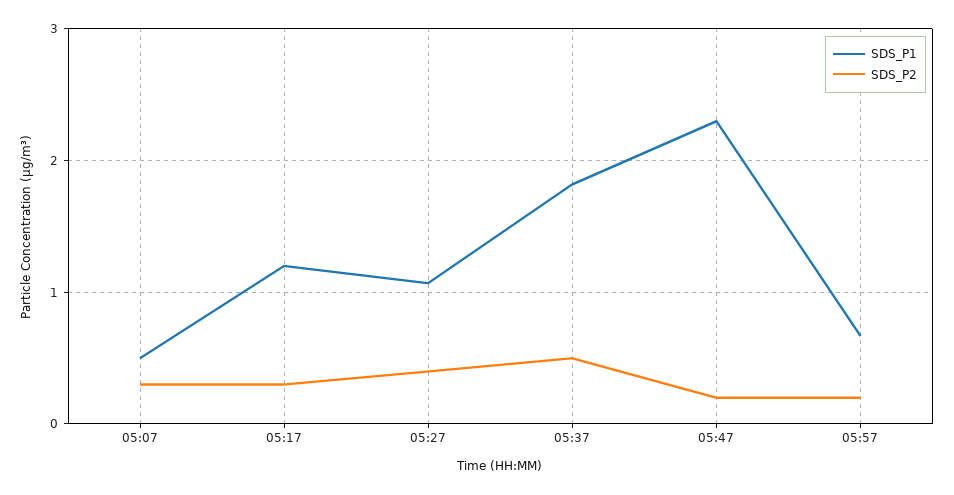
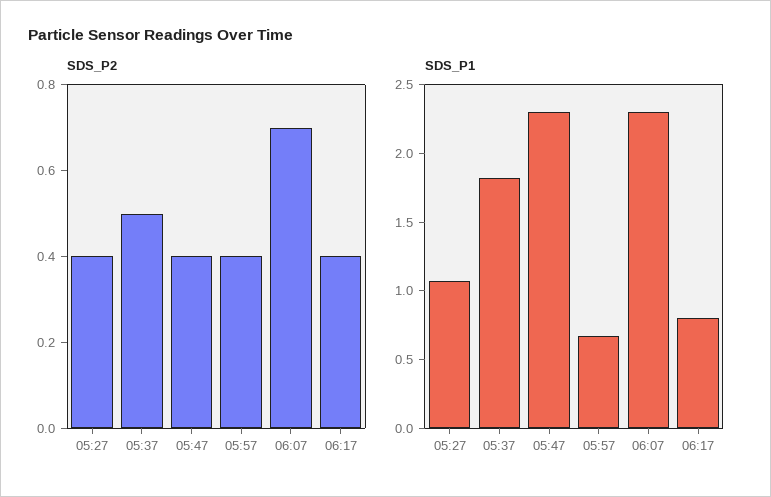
SDS_P1, 05:07: 0.5 -> none
SDS_P2, 05:07: 0.3 -> none
SDS_P1, 05:17: 1.2 -> none
SDS_P2, 05:17: 0.3 -> none
SDS_P2, 05:47: 0.2 -> 0.4
SDS_P2, 05:57: 0.2 -> 0.4
SDS_P2, 06:07: none -> 0.7
SDS_P2, 06:17: none -> 0.4
SDS_P1, 06:07: none -> 2.3
SDS_P1, 06:17: none -> 0.8

